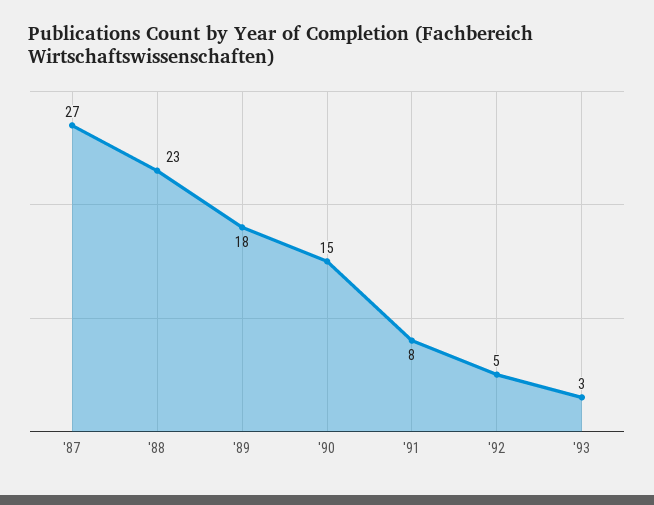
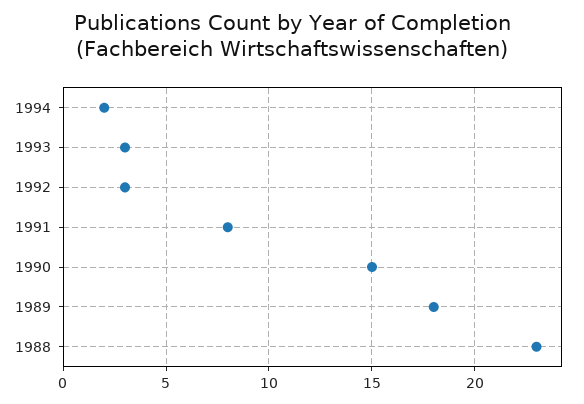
'87: 27 -> none
'92: 5 -> 3
1994: none -> 2

